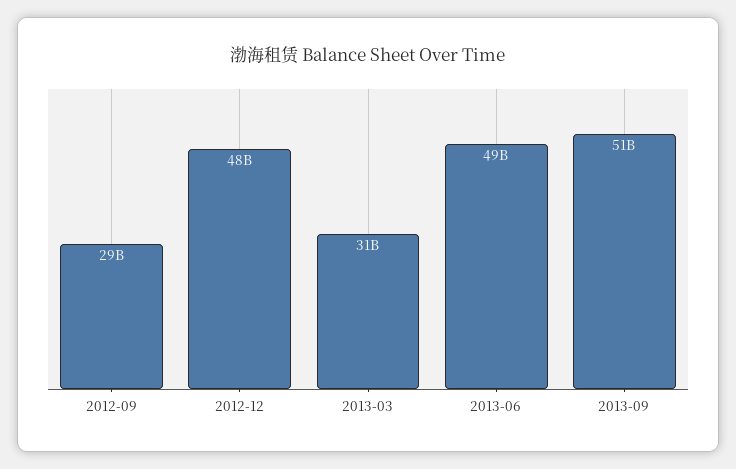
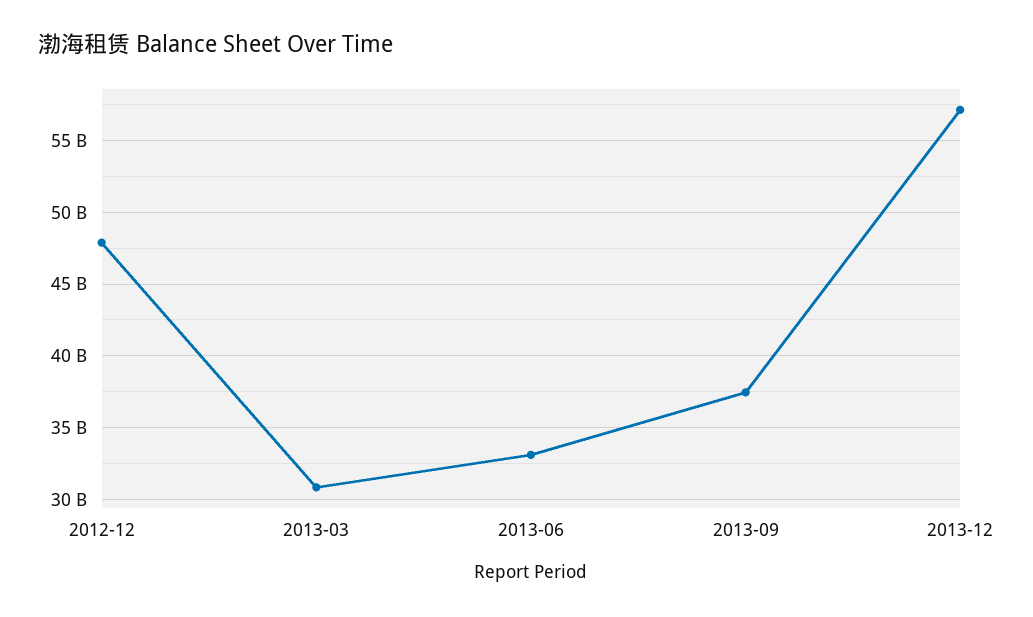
2012-09: 29000000000 -> none
2013-06: 49000000000 -> 33000000000
2013-09: 51000000000 -> 37500000000
2013-12: none -> 57000000000

